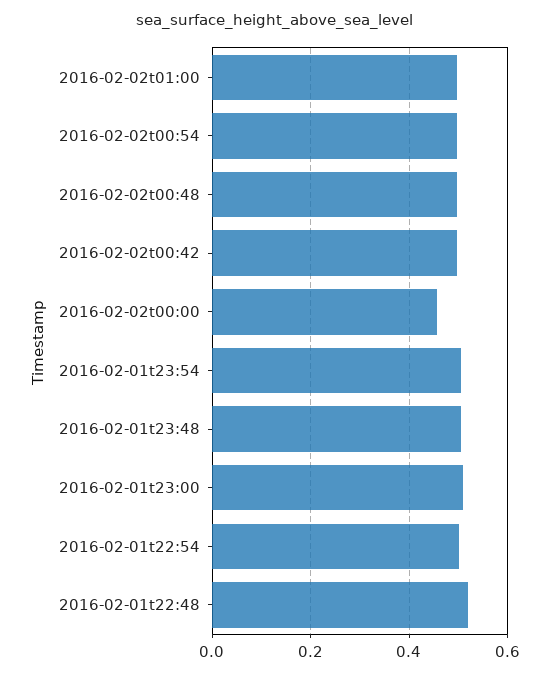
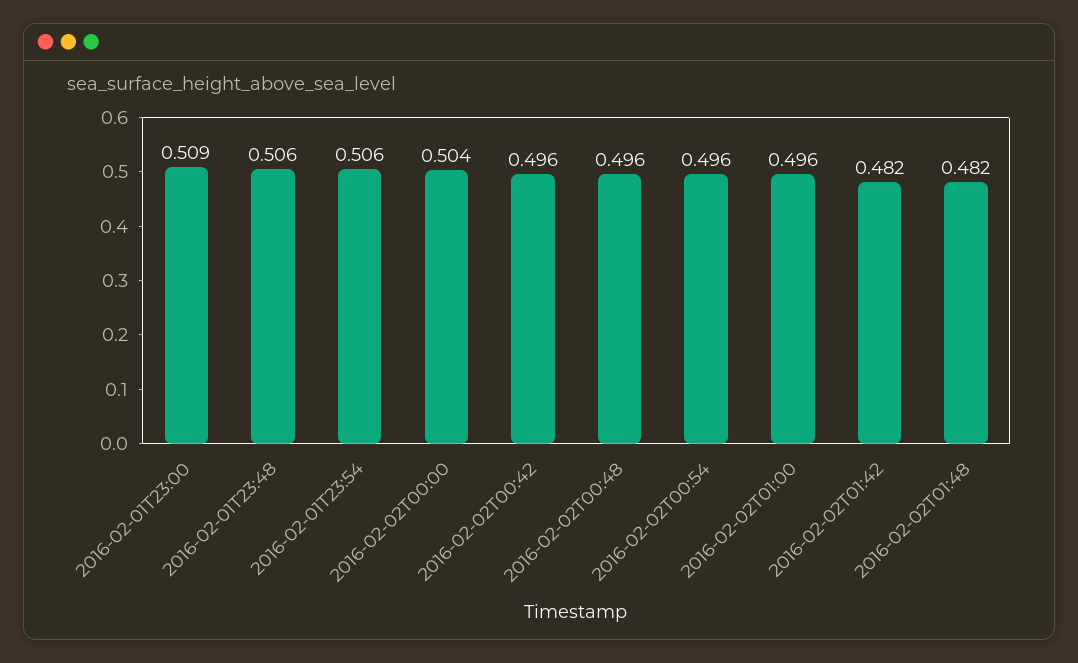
2016-02-02t00:00: 0.46 -> 0.504
2016-02-01t22:54: 0.5 -> none
2016-02-01t22:48: 0.52 -> none
2016-02-02T01:42: none -> 0.482
2016-02-02T01:48: none -> 0.482

